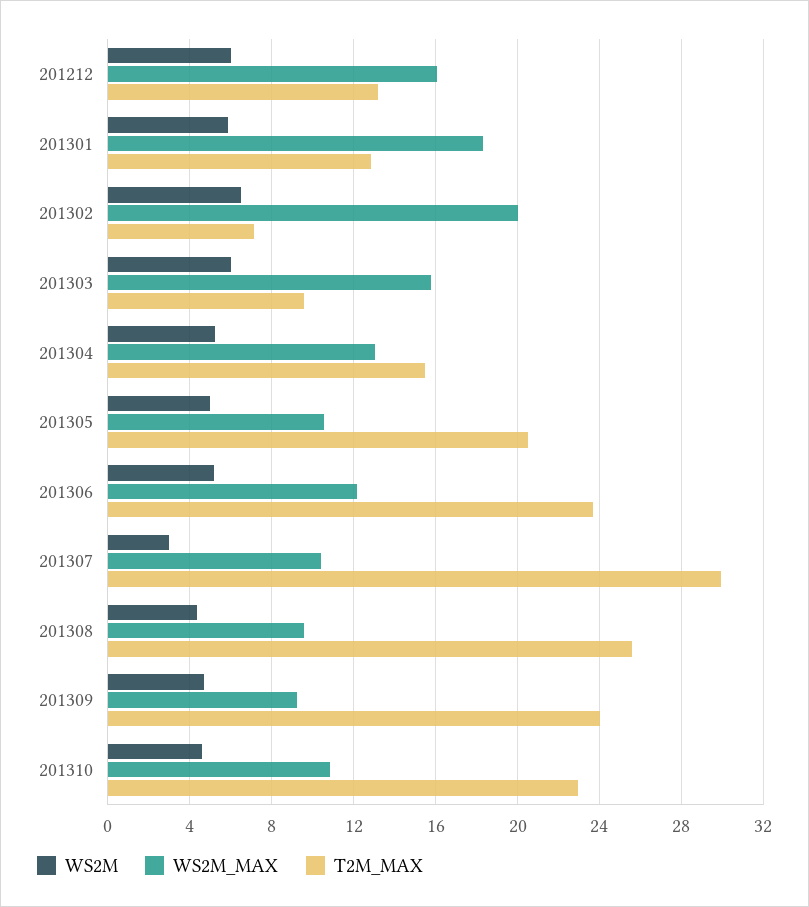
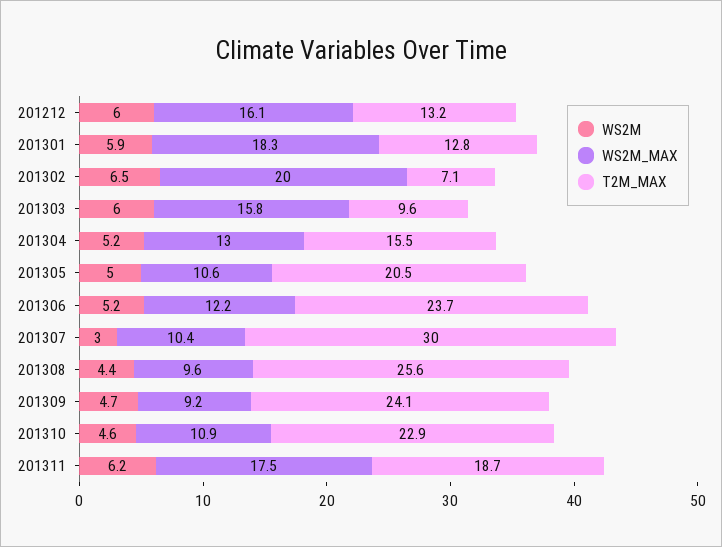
WS2M, 201311: none -> 6.2
WS2M_MAX, 201311: none -> 17.5
T2M_MAX, 201311: none -> 18.7

